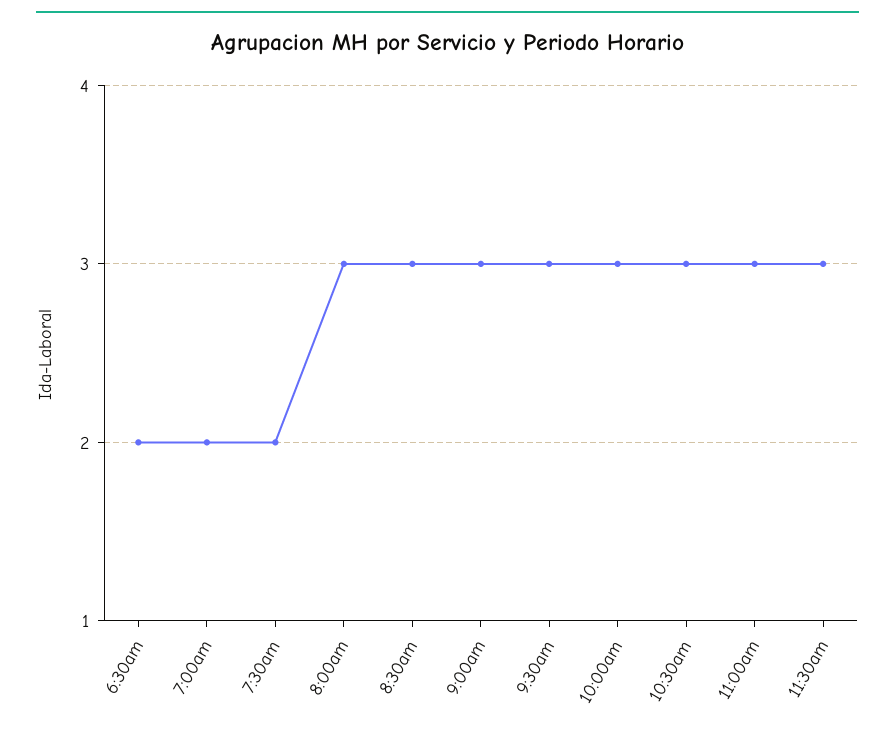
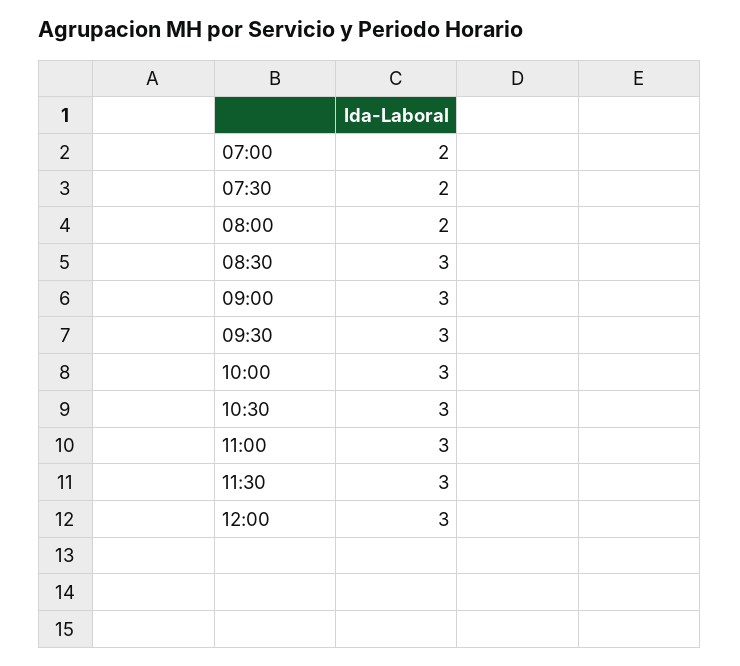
6:30am: 2 -> none
8:00am: 3 -> 2
12:00: none -> 3

